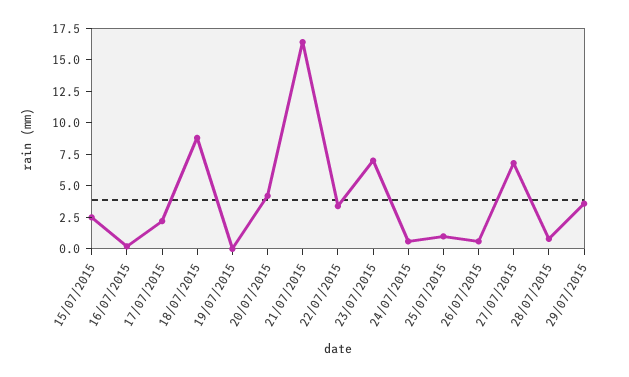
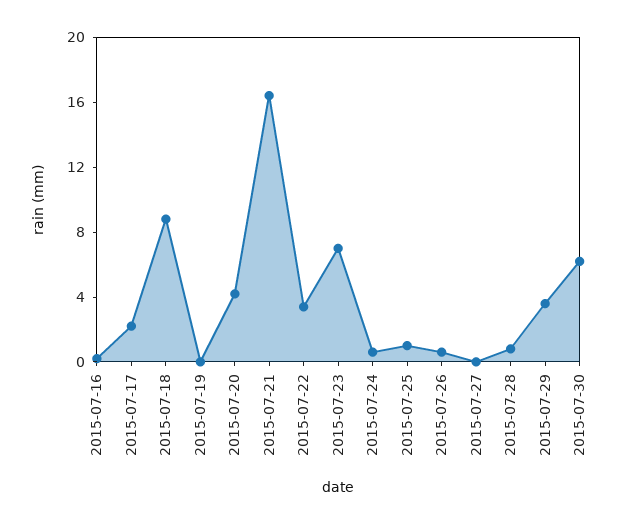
15/07/2015: 2.5 -> none
27/07/2015: 7.5 -> 0
2015-07-30: none -> 6

